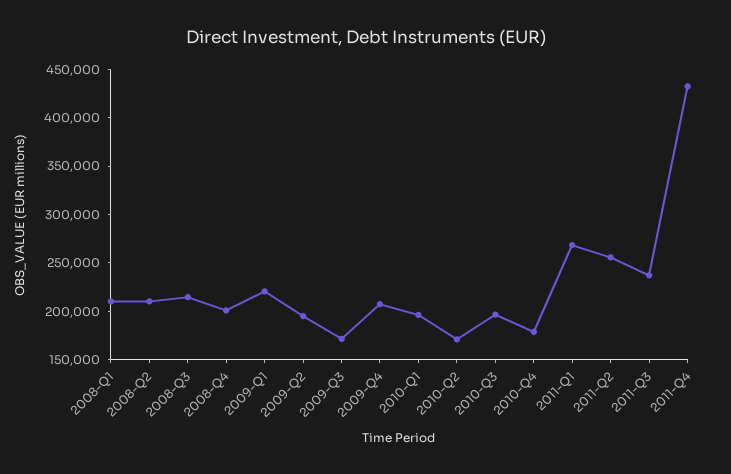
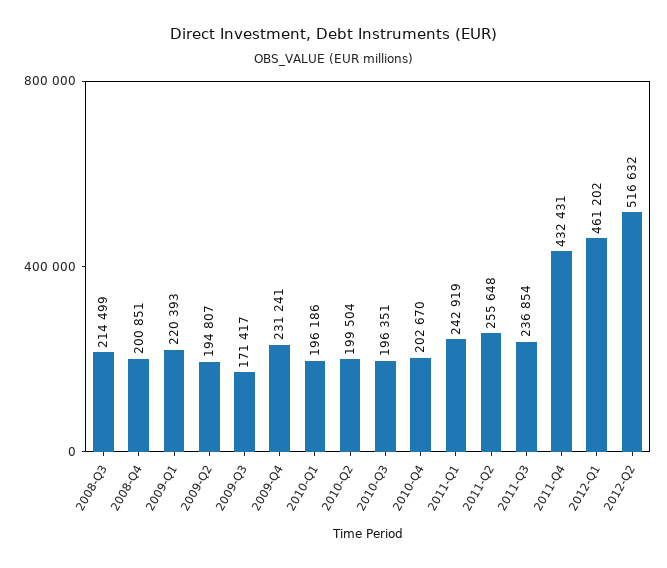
2008-Q1: 210000 -> none
2008-Q2: 210000 -> none
2009-Q4: 210000 -> 231241
2010-Q2: 170000 -> 199504
2010-Q4: 180000 -> 202670
2011-Q1: 270000 -> 242919
2012-Q1: none -> 461202
2012-Q2: none -> 516632

